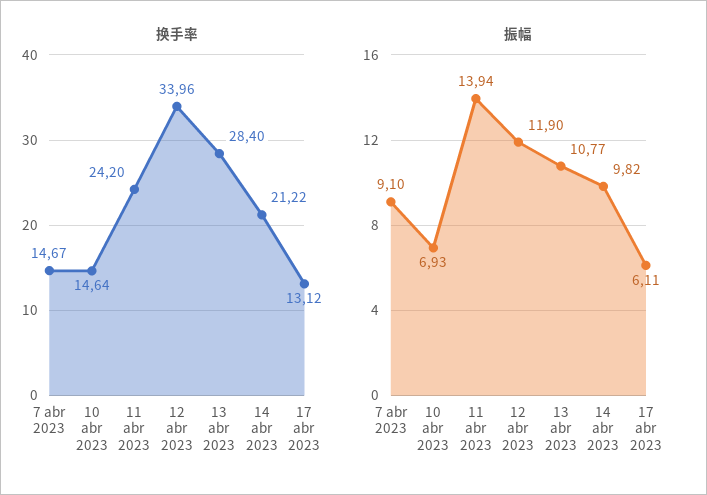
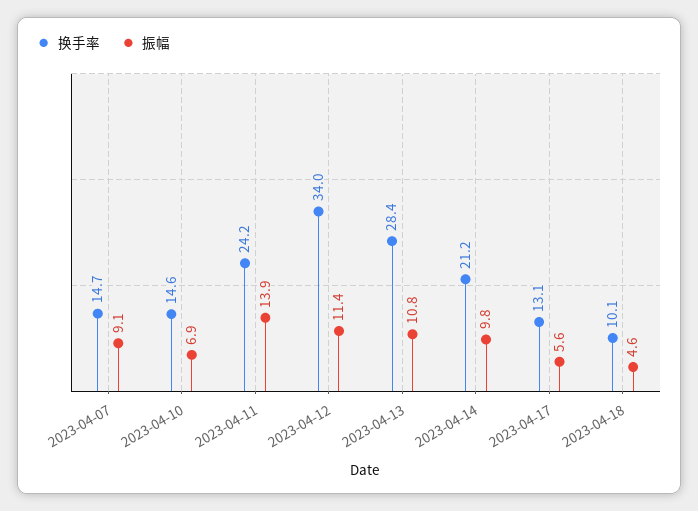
振幅, 12 abr 2023: 11.9 -> 11.4
振幅, 17 abr 2023: 6.11 -> 5.6
换手率, 2023-04-18: none -> 10.1
振幅, 2023-04-18: none -> 4.6

